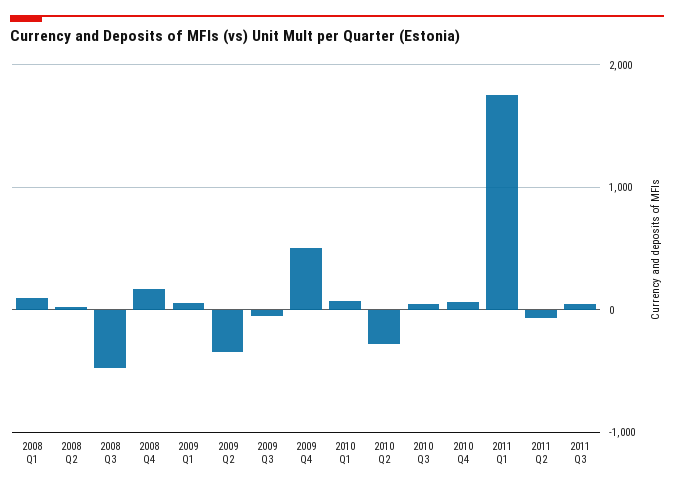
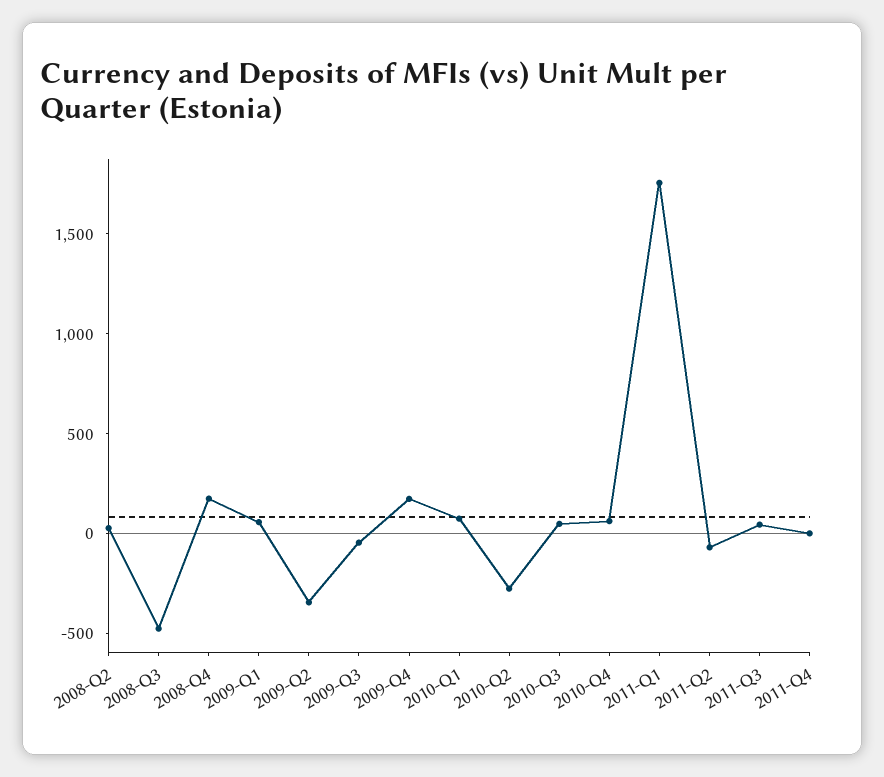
2008 Q1: 100 -> none
2009 Q4: 500 -> 200
2011-Q4: none -> 0

